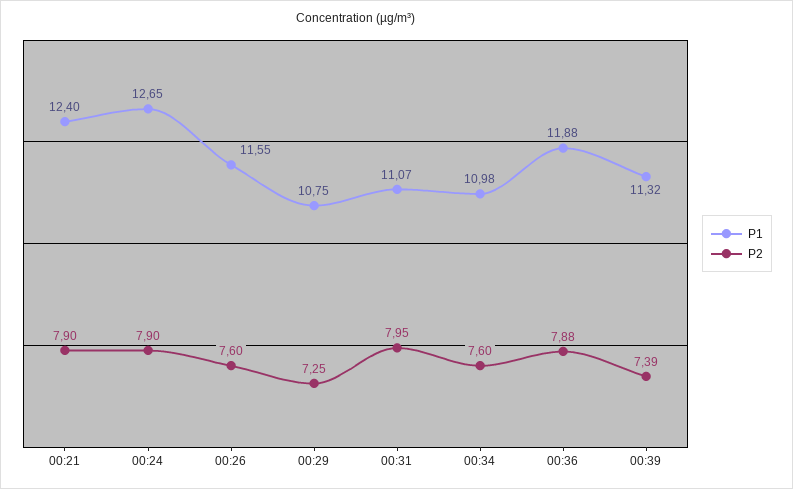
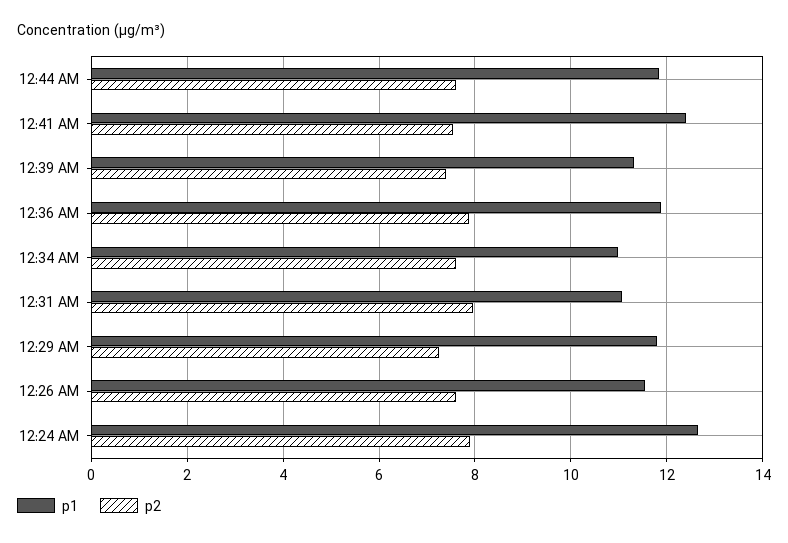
P1, 00:21: 12.4 -> none
P2, 00:21: 7.9 -> none
P1, 00:29: 10.75 -> 11.8
P1, 12:44 AM: none -> 11.8
P2, 12:44 AM: none -> 7.6
P1, 12:41 AM: none -> 12.4
P2, 12:41 AM: none -> 7.6

